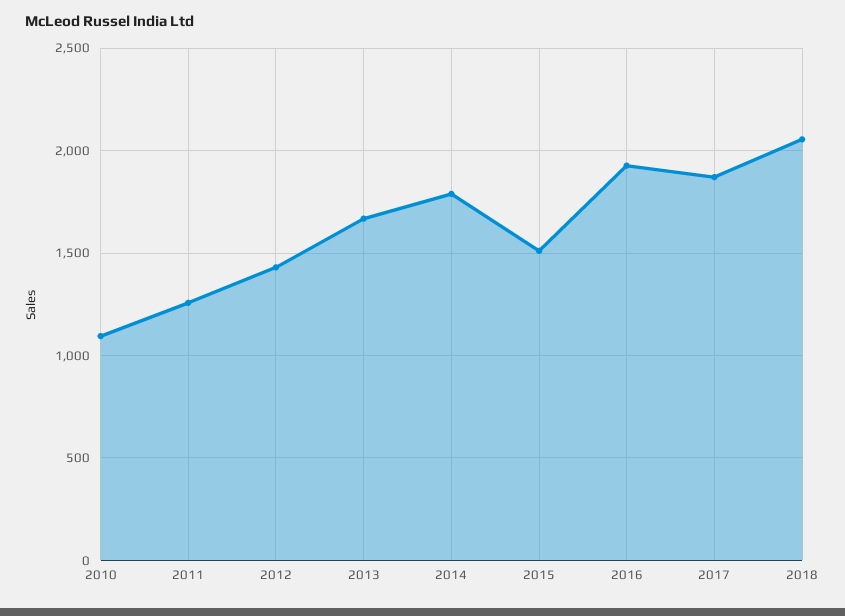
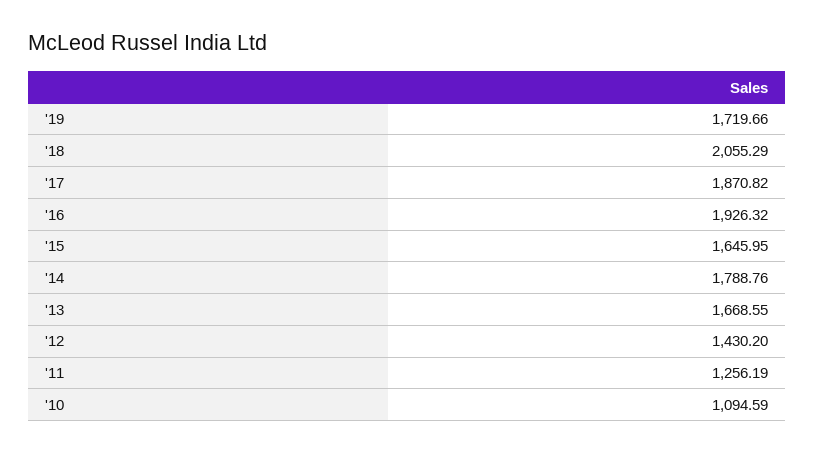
2015: 1500 -> 1645.95
'19: none -> 1719.66

